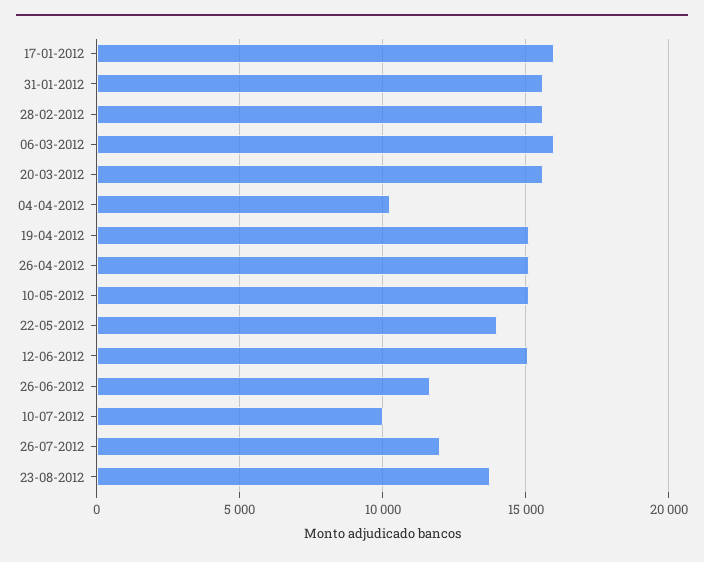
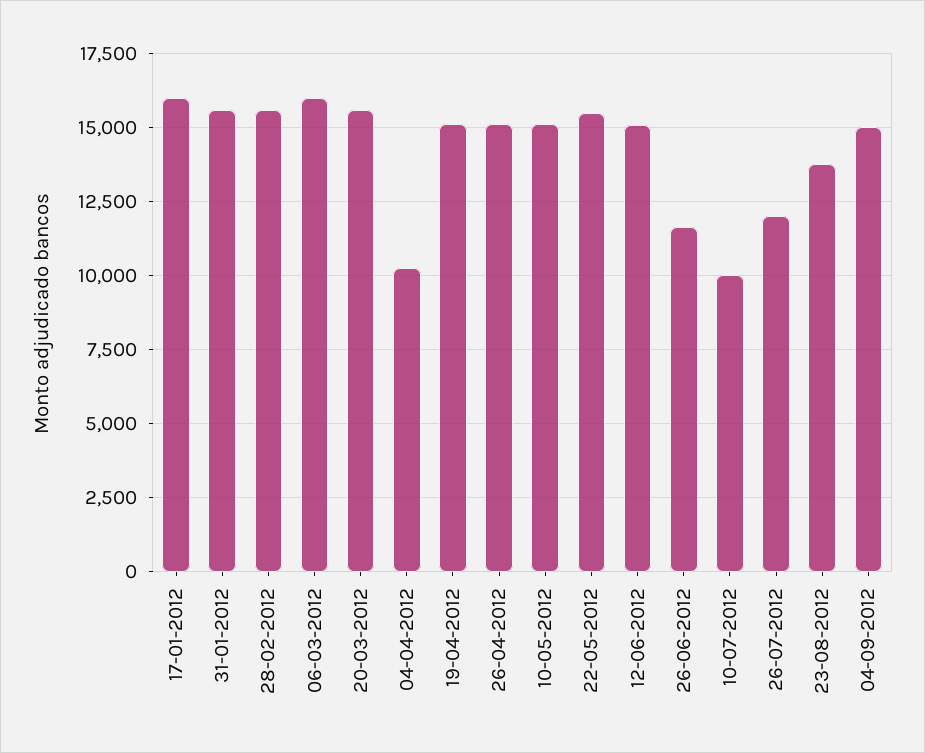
22-05-2012: 14000 -> 15500
04-09-2012: none -> 15000

